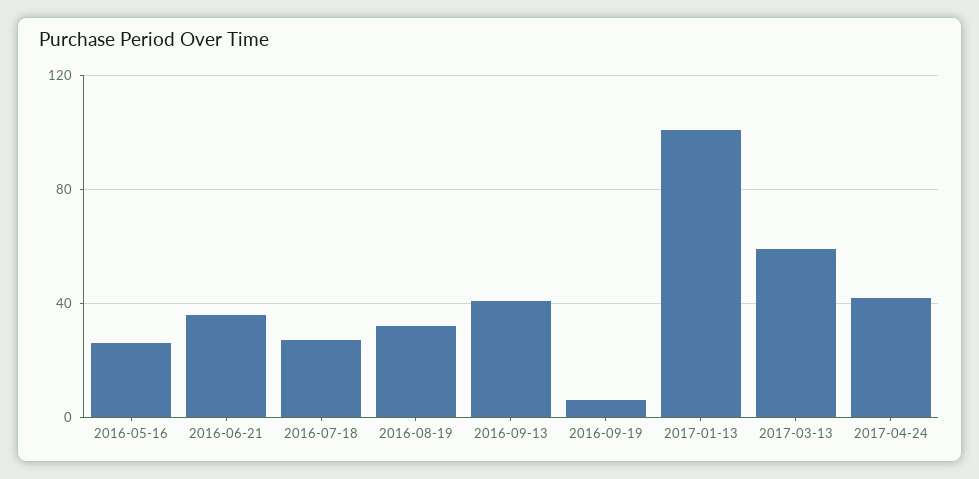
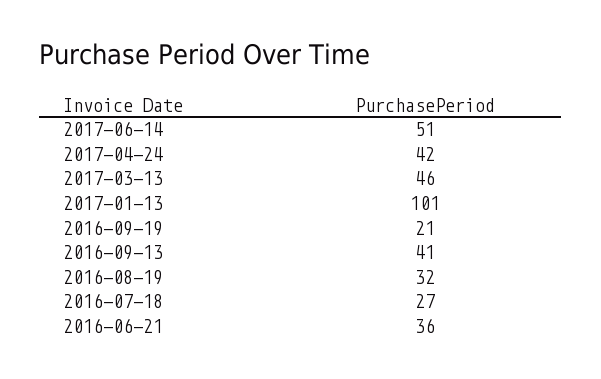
2016-05-16: 25 -> none
2016-09-19: 5 -> 21
2017-03-13: 60 -> 46
2017-06-14: none -> 51

